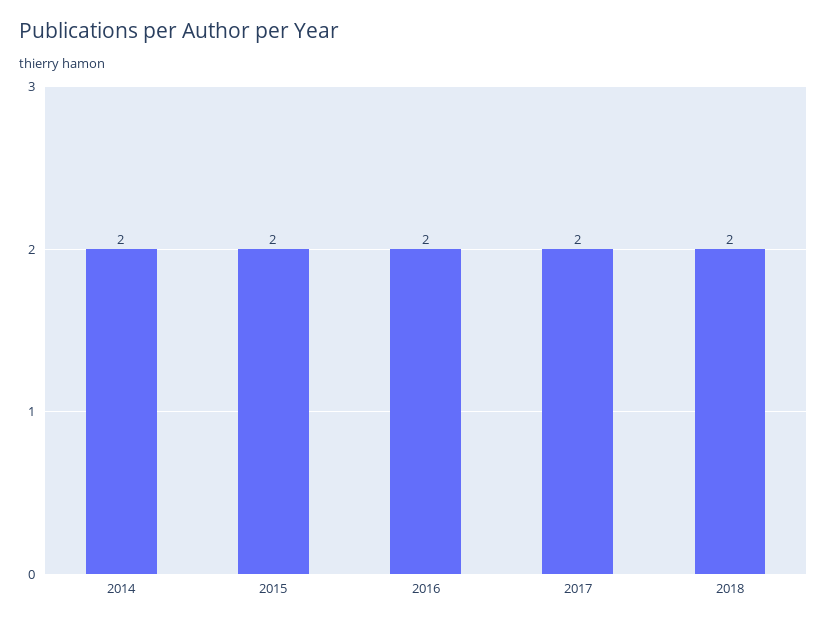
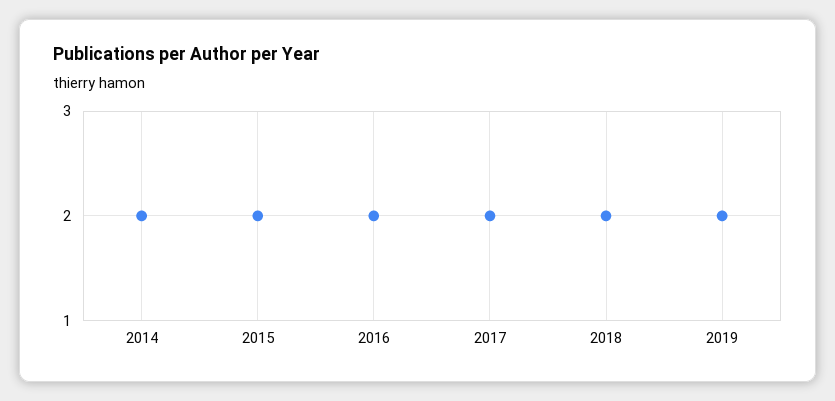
2019: none -> 2

